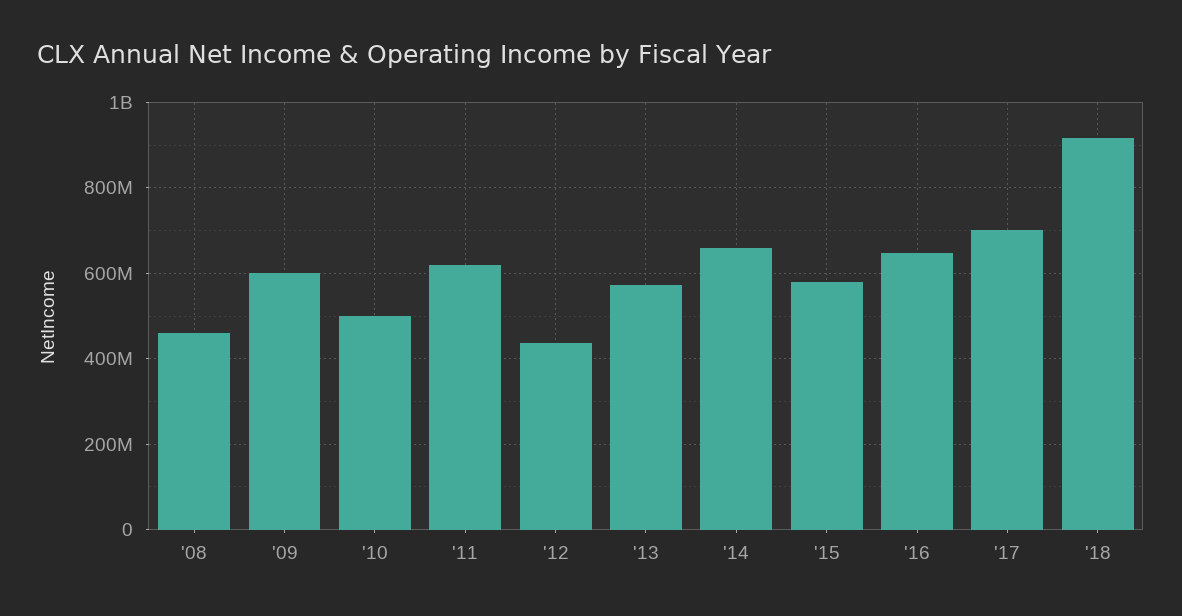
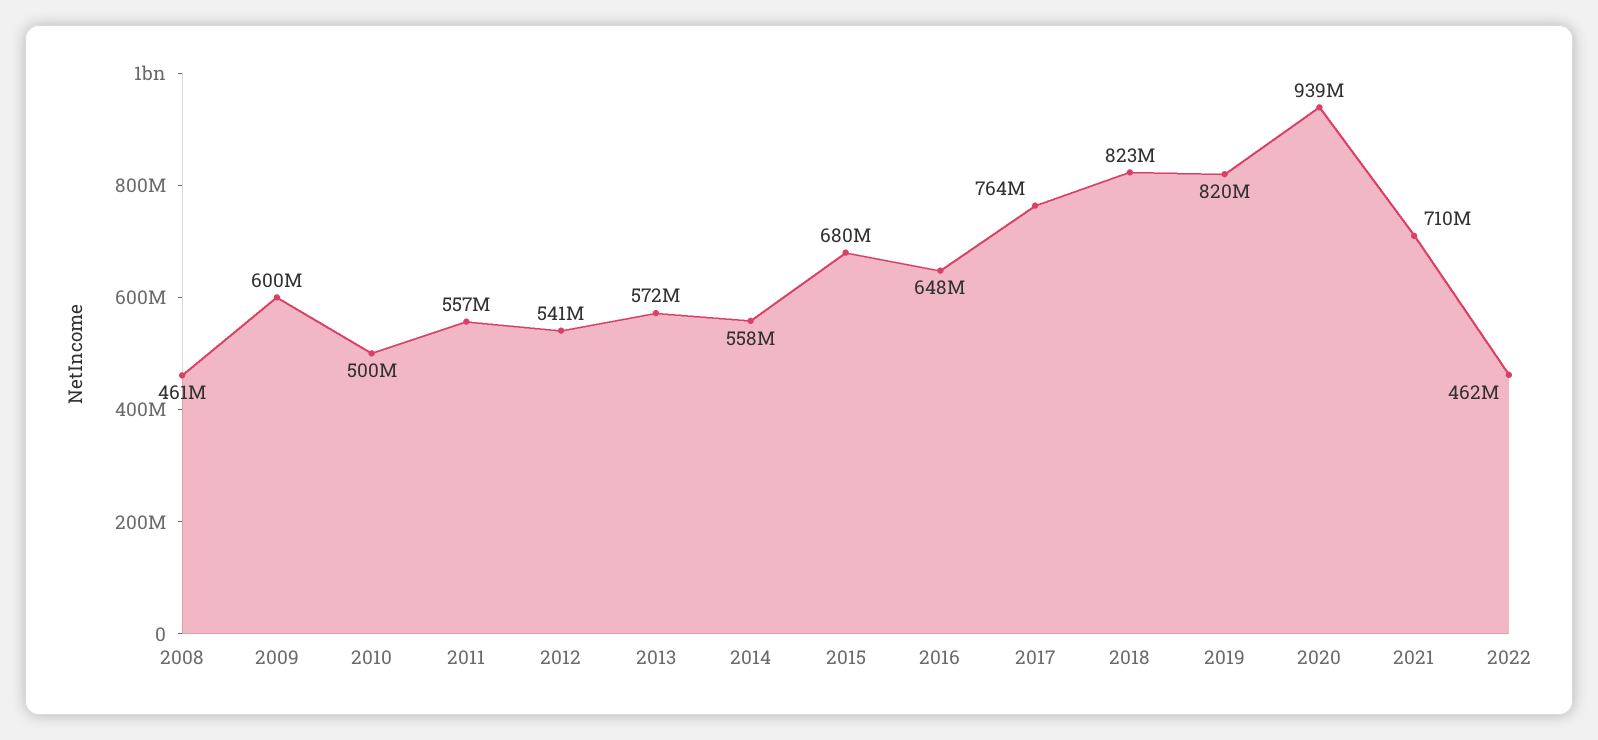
'11: 620000000 -> 557000000
'12: 440000000 -> 541000000
'14: 660000000 -> 558000000
'15: 580000000 -> 680000000
'17: 700000000 -> 764000000
'18: 920000000 -> 823000000
2019: none -> 820000000
2020: none -> 939000000
2021: none -> 710000000
2022: none -> 462000000

